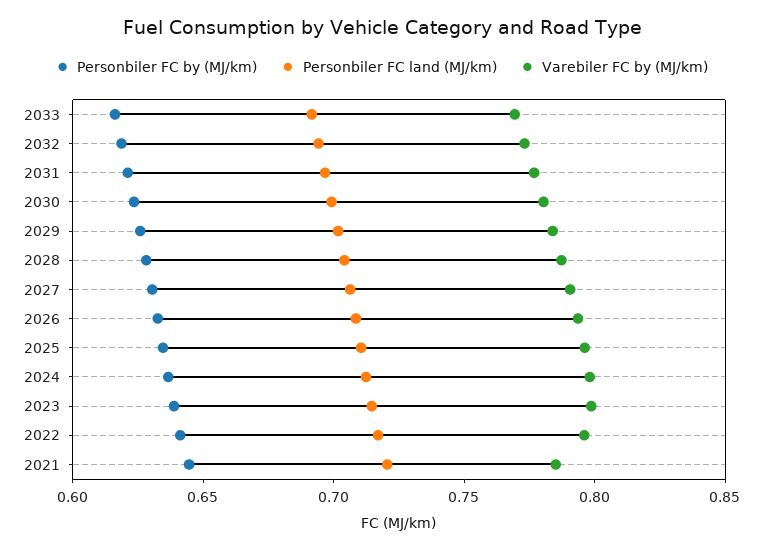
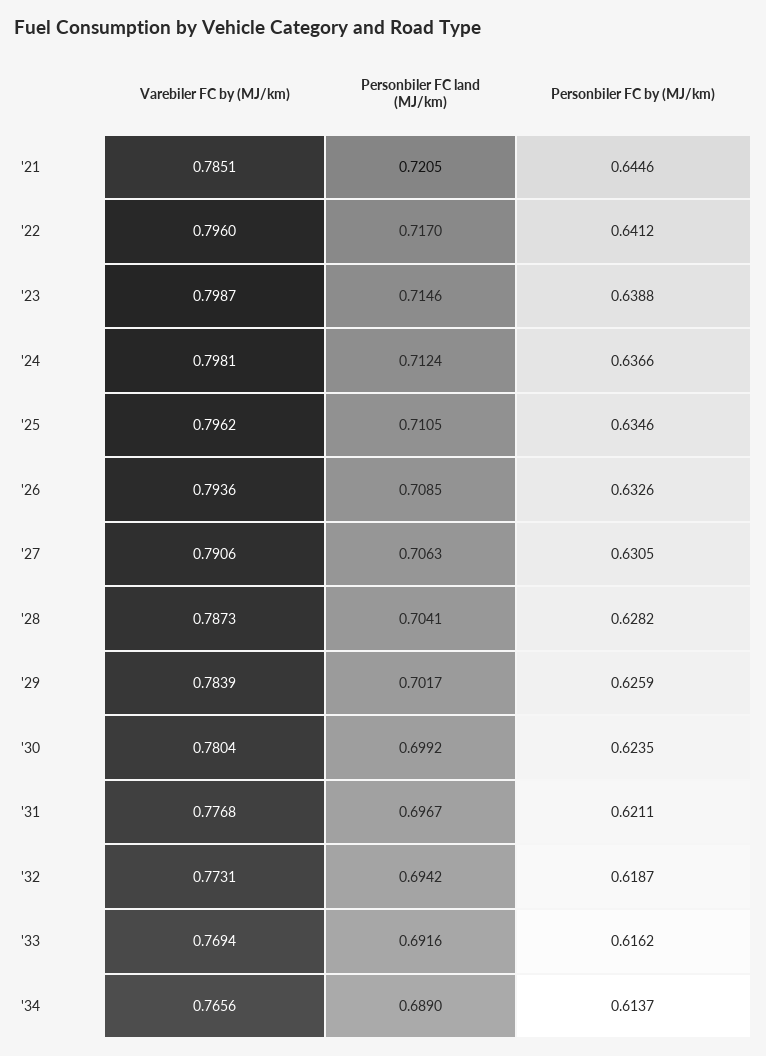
Varebiler FC by (MJ/km), '34: none -> 0.7656
Personbiler FC land (MJ/km), '34: none -> 0.689
Personbiler FC by (MJ/km), '34: none -> 0.6137

